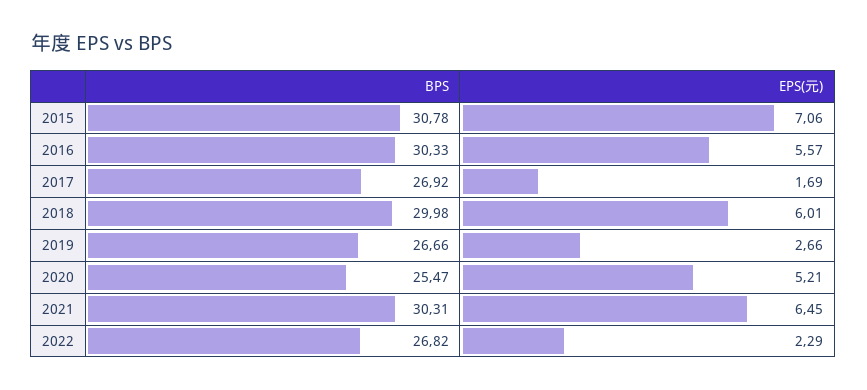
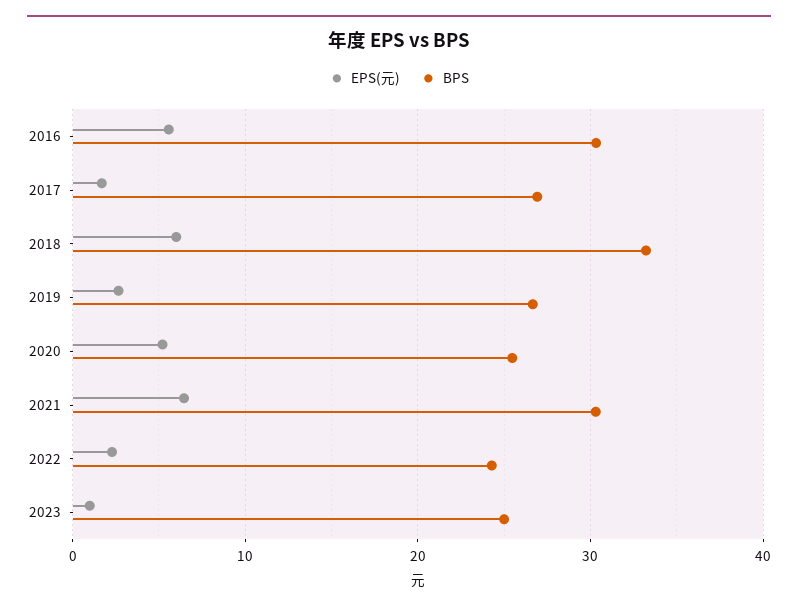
BPS, 2015: 30.78 -> none
EPS(元), 2015: 7.06 -> none
BPS, 2018: 29.98 -> 33
BPS, 2022: 26.82 -> 24
EPS(元), 2023: none -> 1
BPS, 2023: none -> 25

